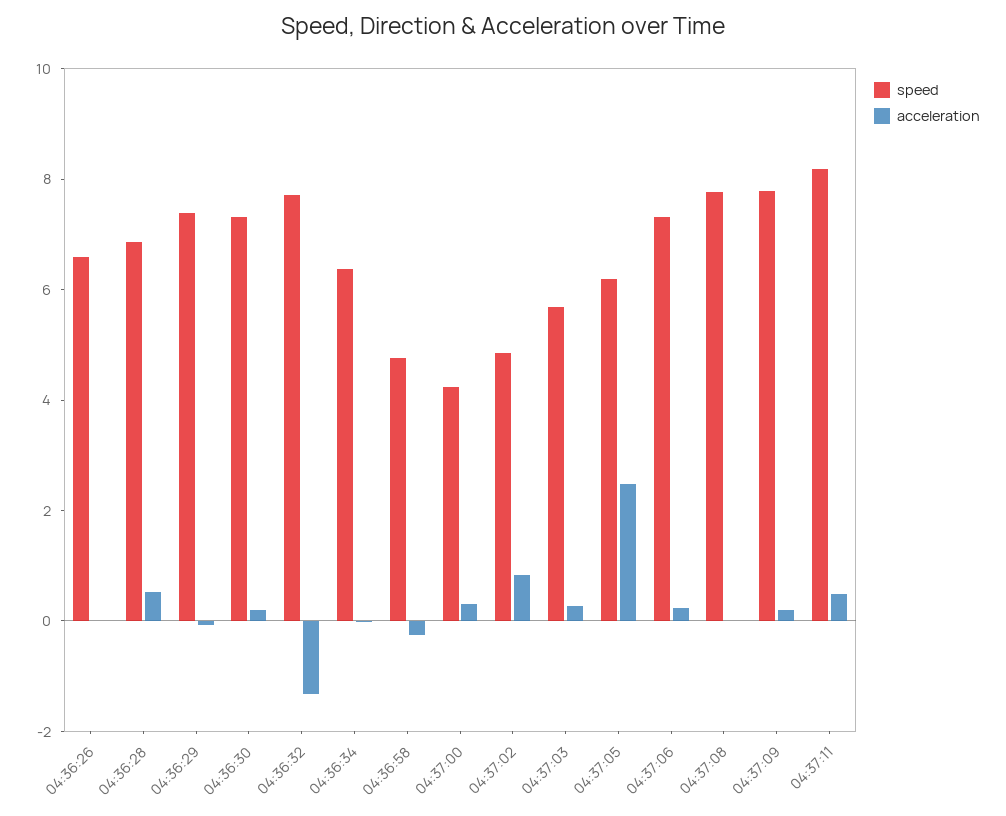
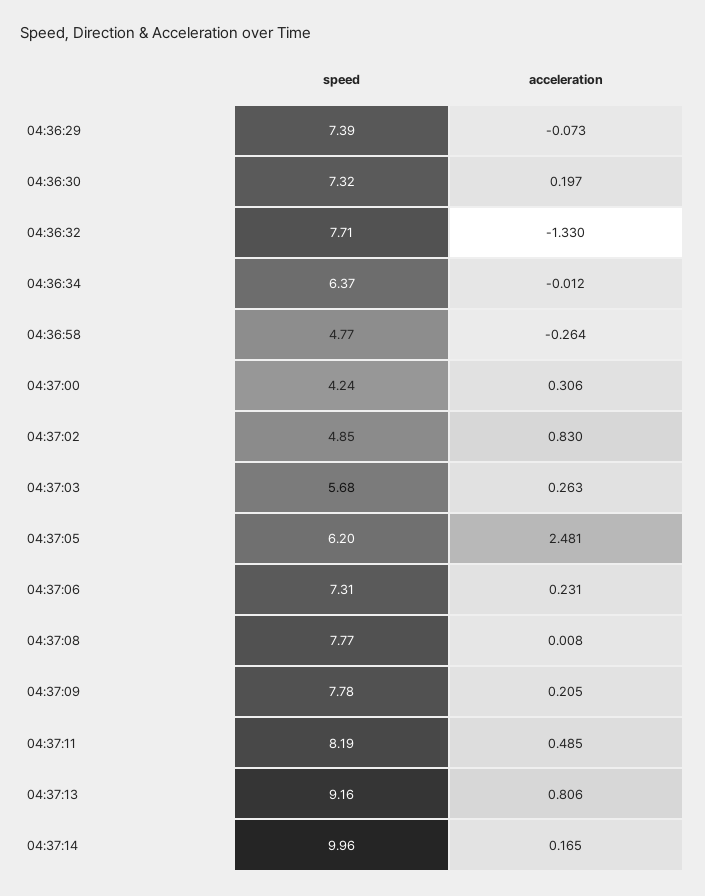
speed, 04:36:26: 6.5 -> none
acceleration, 04:36:26: 0 -> none
speed, 04:36:28: 7 -> none
acceleration, 04:36:28: 0.5 -> none
speed, 04:37:13: none -> 9.16
acceleration, 04:37:13: none -> 0.806
speed, 04:37:14: none -> 9.96
acceleration, 04:37:14: none -> 0.165

